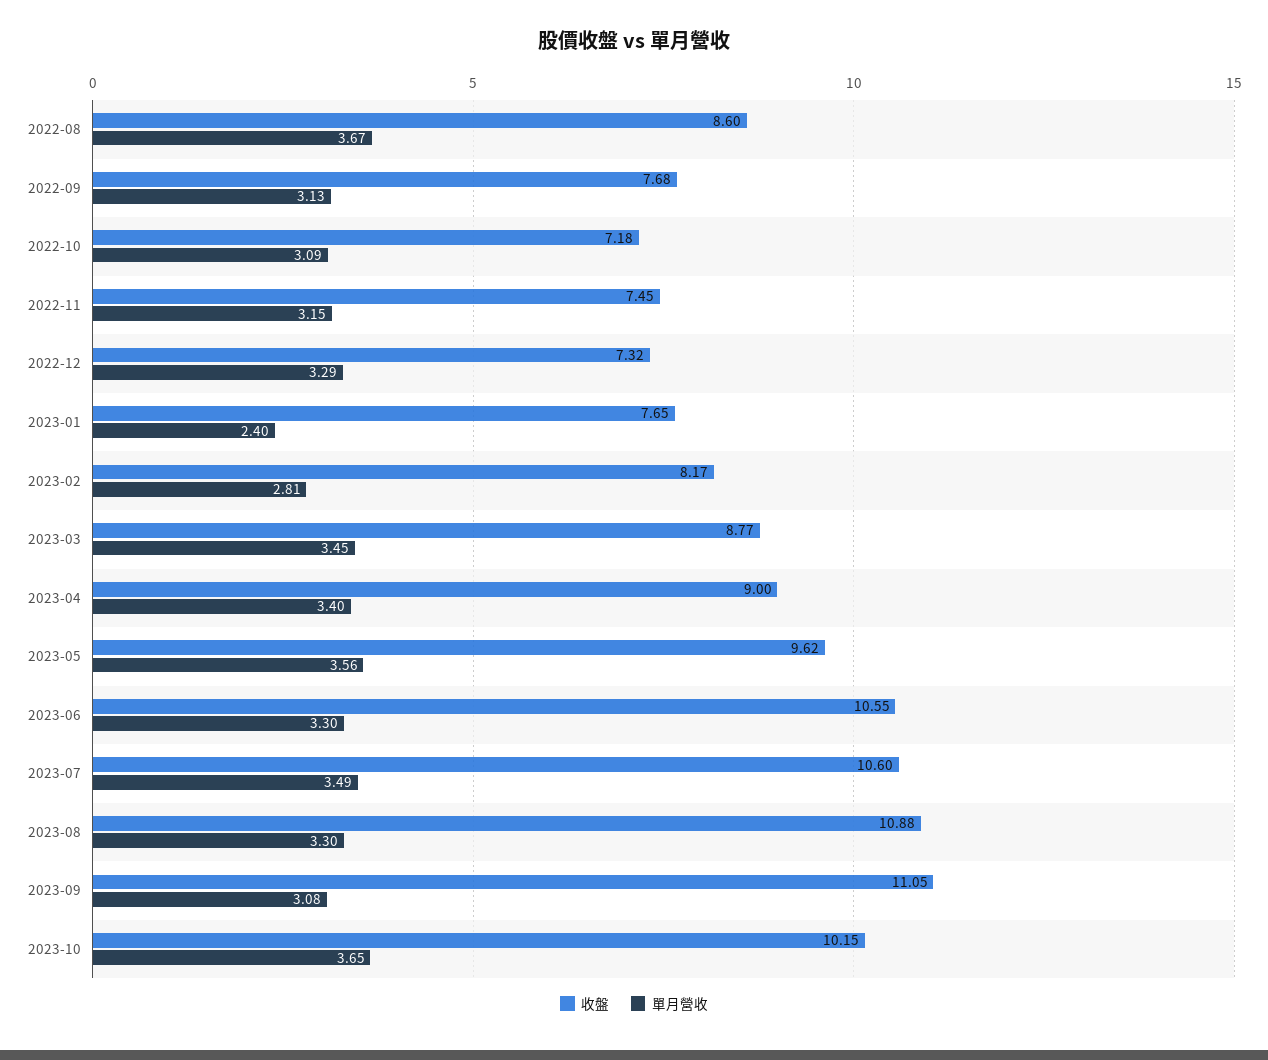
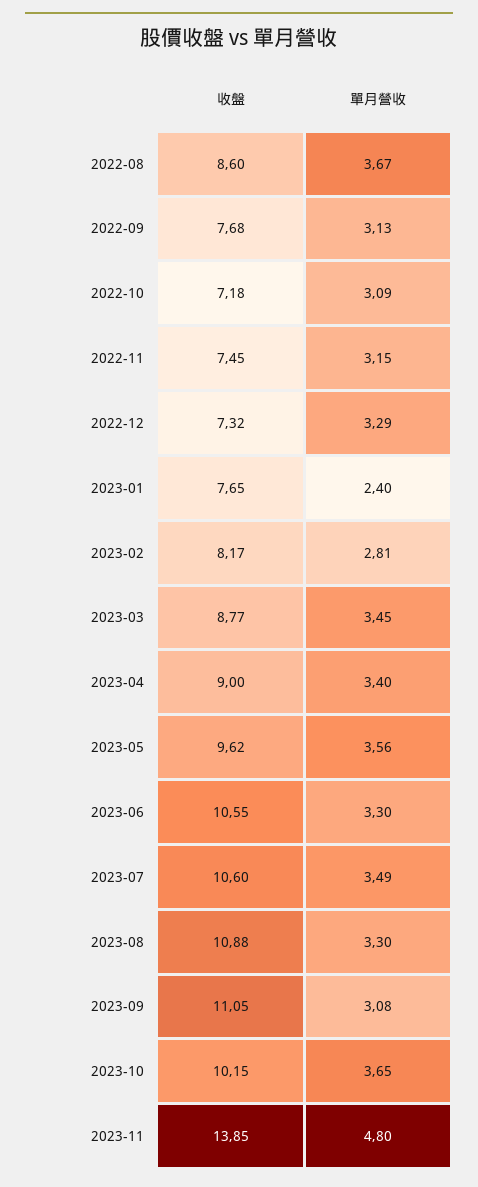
收盤, 2023-11: none -> 13.85
單月營收, 2023-11: none -> 4.8

